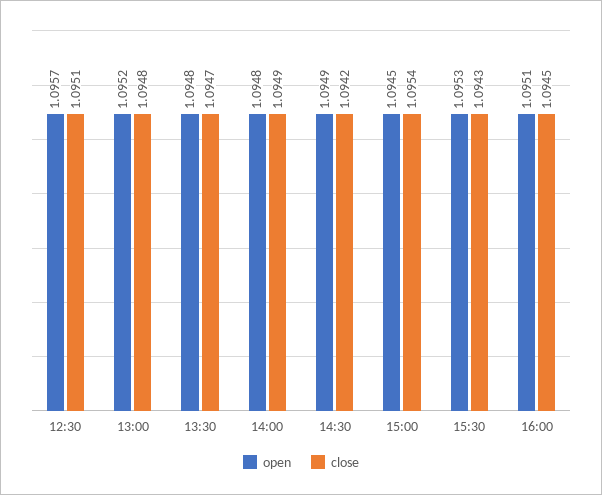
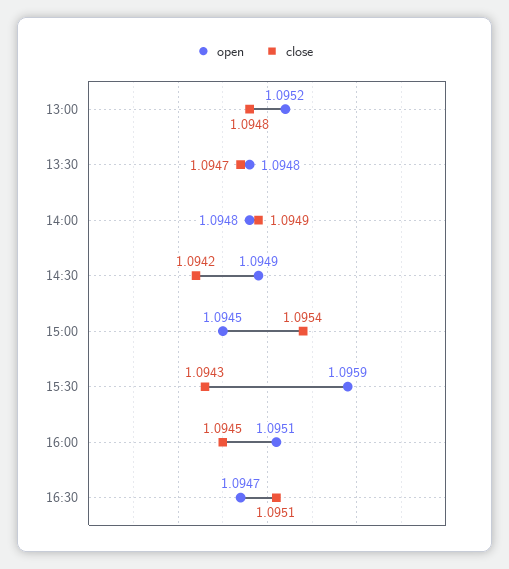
open, 12:30: 1.0957 -> none
close, 12:30: 1.0951 -> none
open, 15:30: 1.0953 -> 1.0959
open, 16:30: none -> 1.0947
close, 16:30: none -> 1.0951

